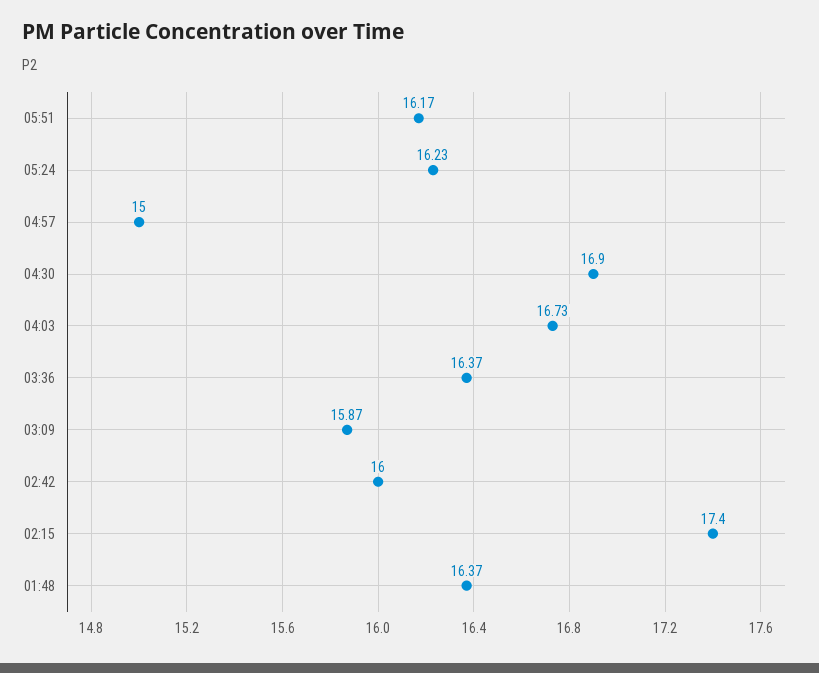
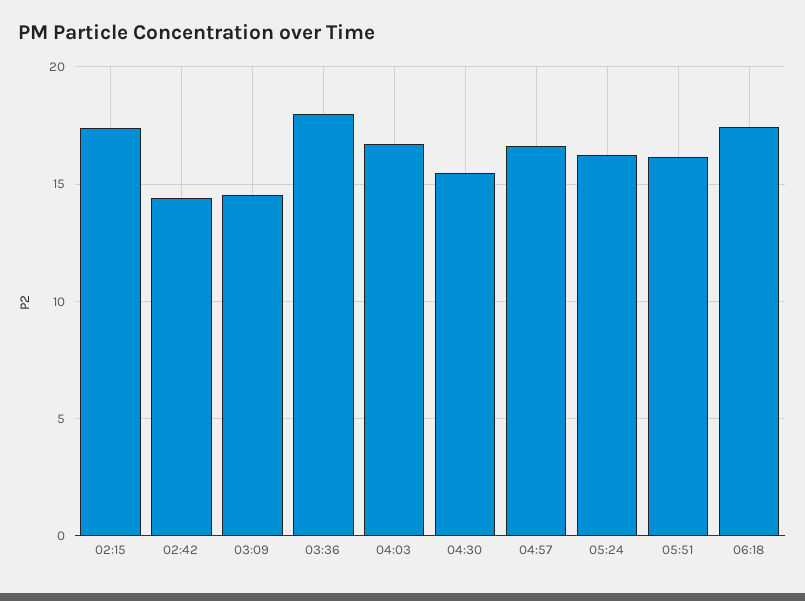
04:57: 15 -> 16.5
04:30: 16.9 -> 15.5
03:36: 16.37 -> 18
03:09: 15.87 -> 14.5
02:42: 16 -> 14.5
01:48: 16.37 -> none
06:18: none -> 17.5

